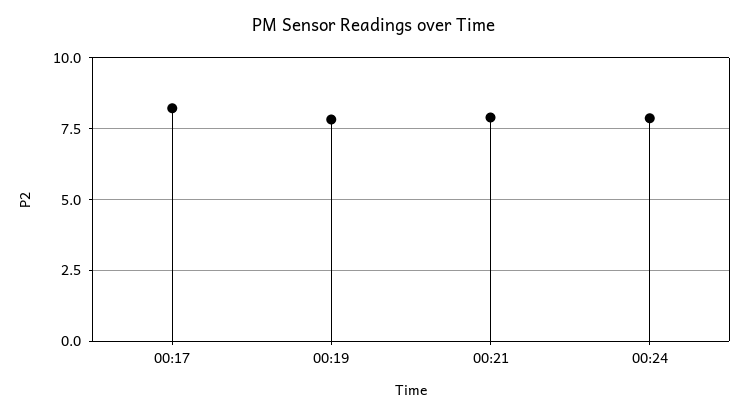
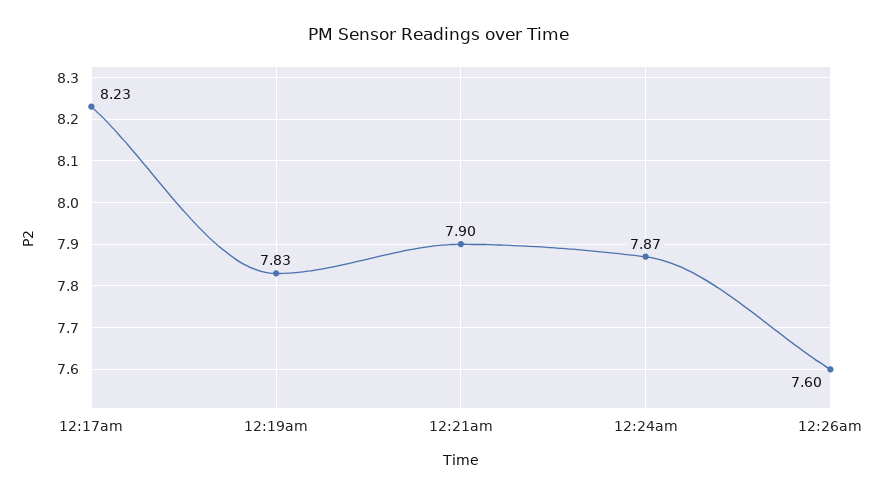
12:26am: none -> 7.6

